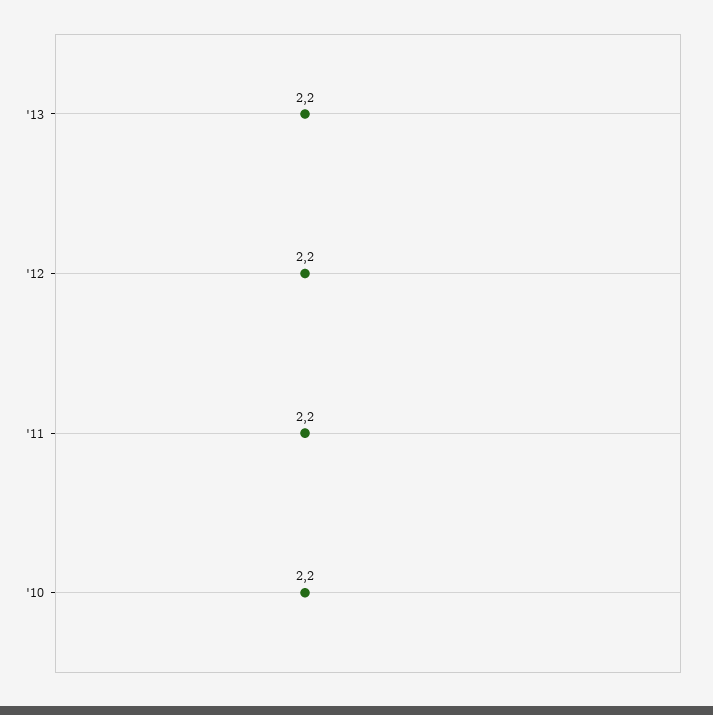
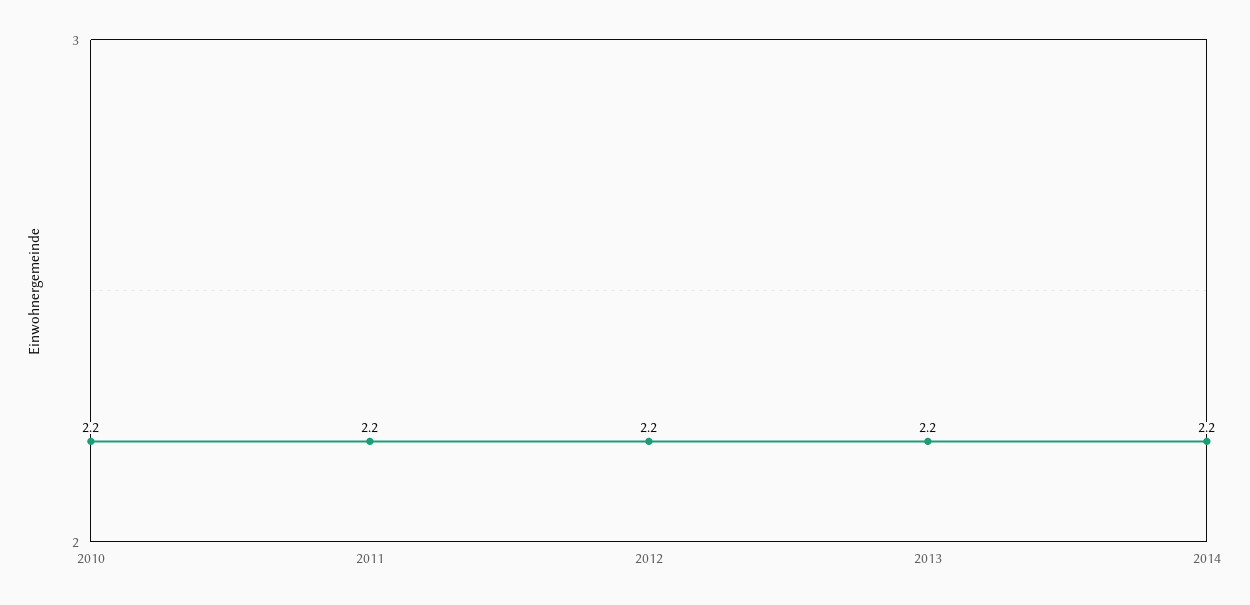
2014: none -> 2.2

